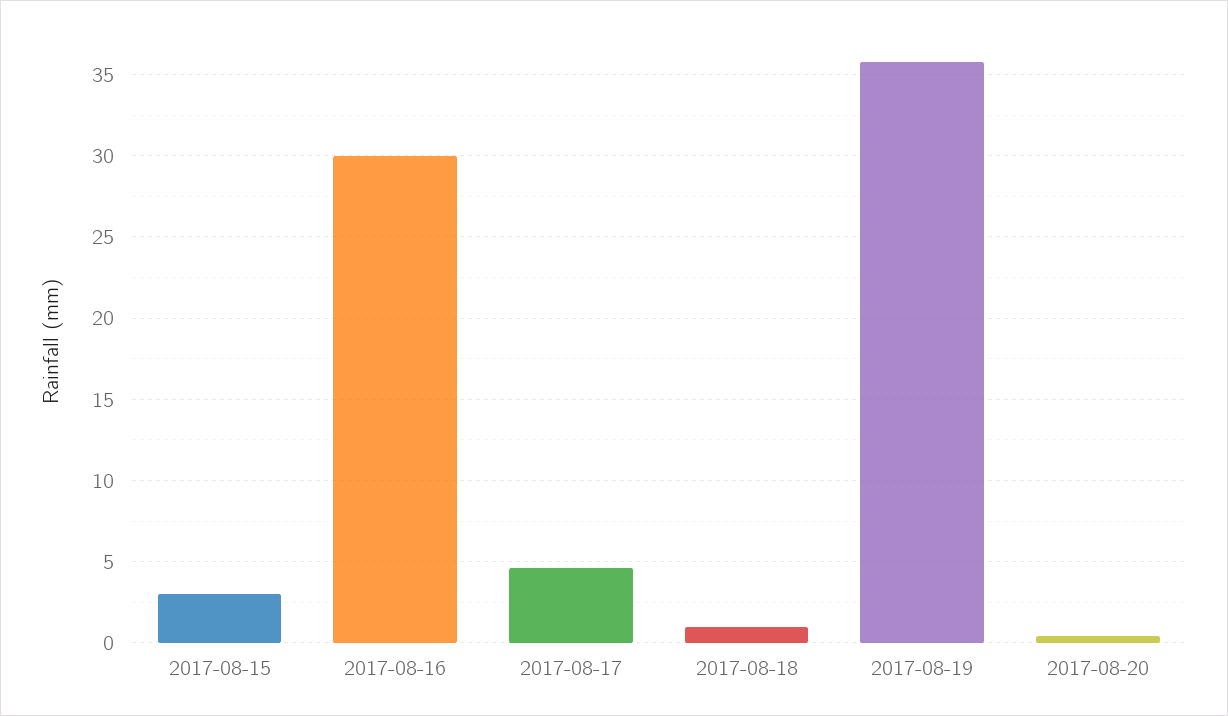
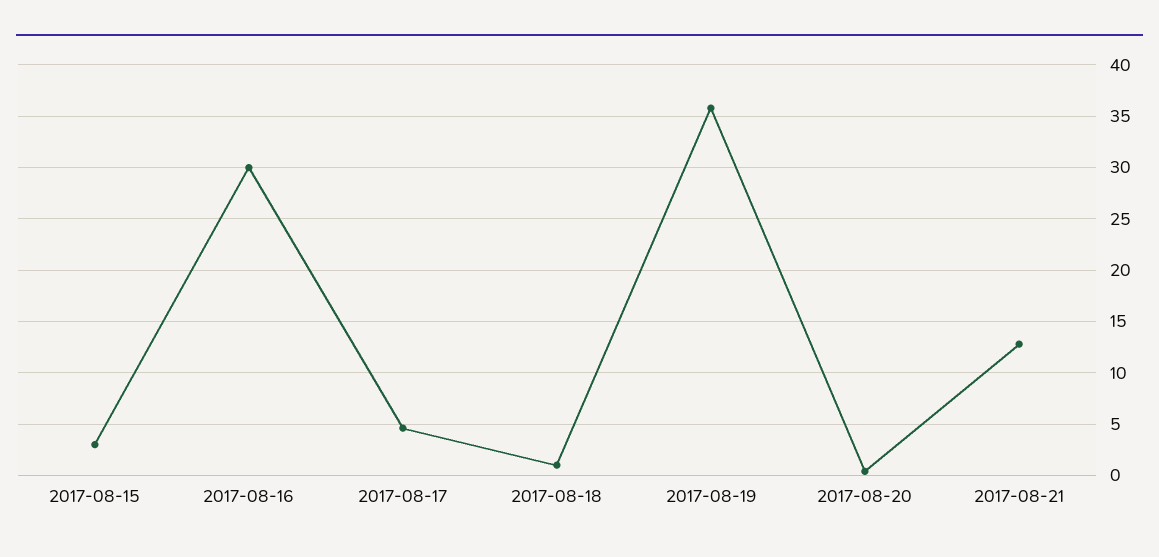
2017-08-21: none -> 13

